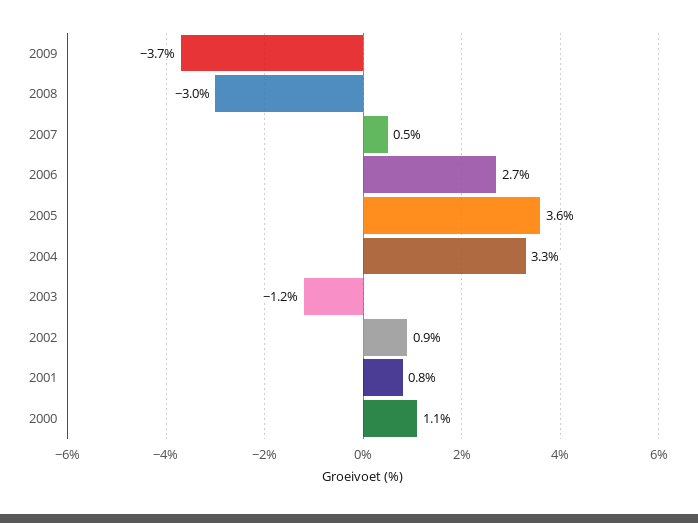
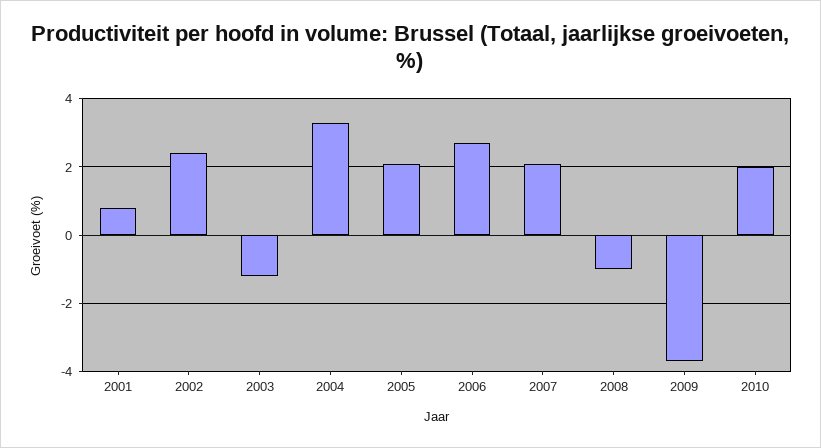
2008: -3 -> -1
2007: 0.5 -> 2
2005: 3.6 -> 2
2002: 0.9 -> 2.5
2000: 1.1 -> none
2010: none -> 2

